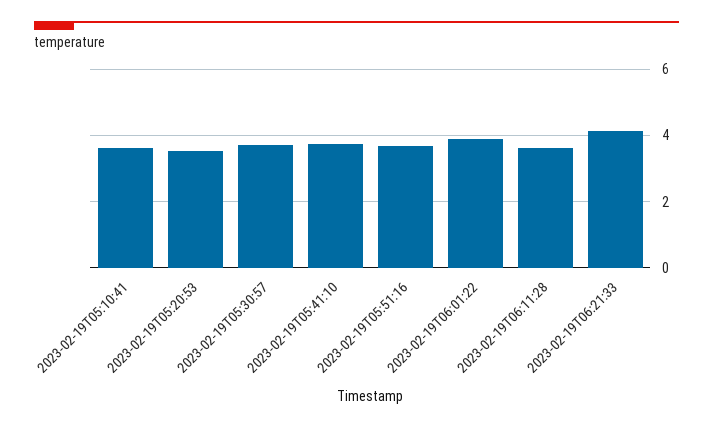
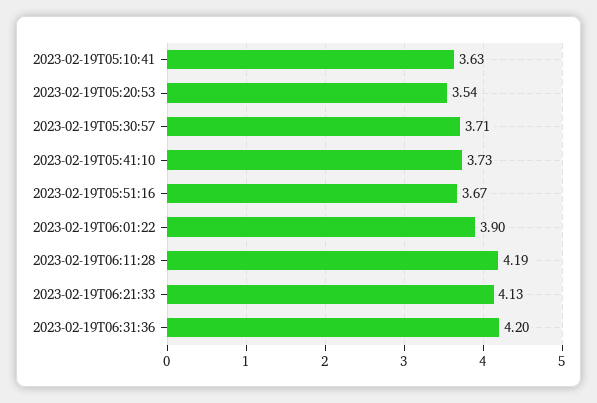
2023-02-19T06:11:28: 3.6 -> 4.19
2023-02-19T06:31:36: none -> 4.2

